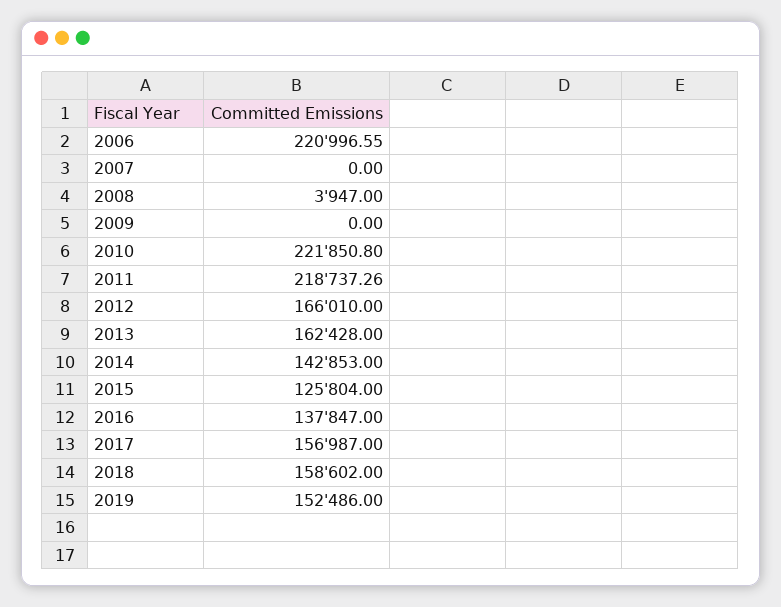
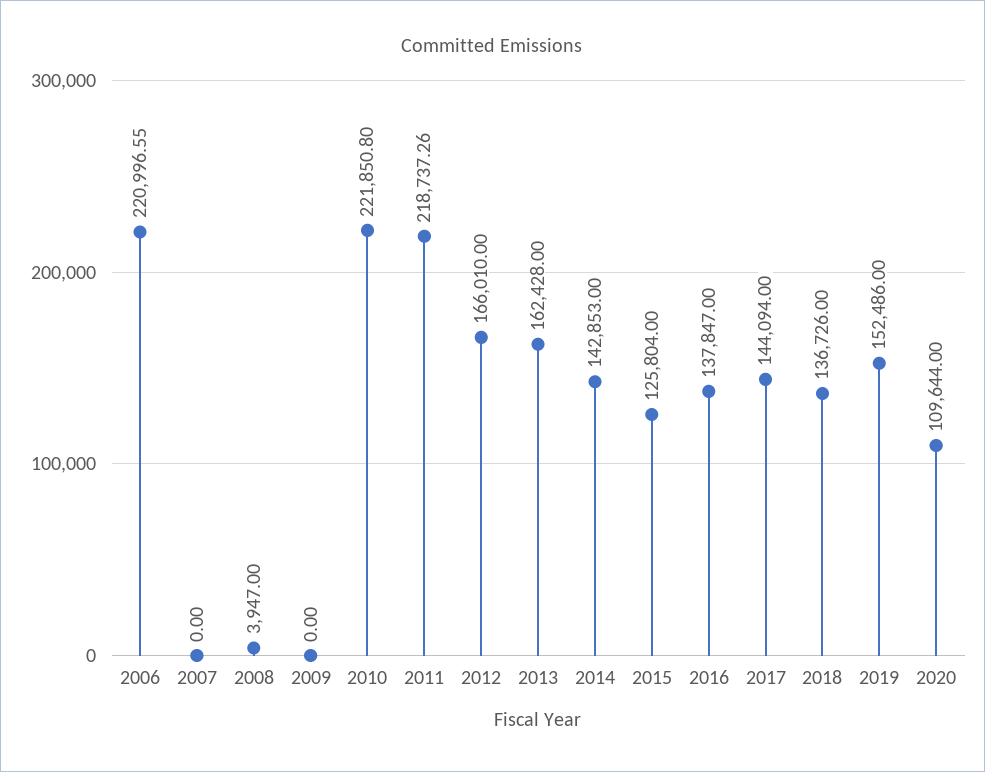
2017: 156987 -> 144094
2018: 158602 -> 136726
2020: none -> 109644

